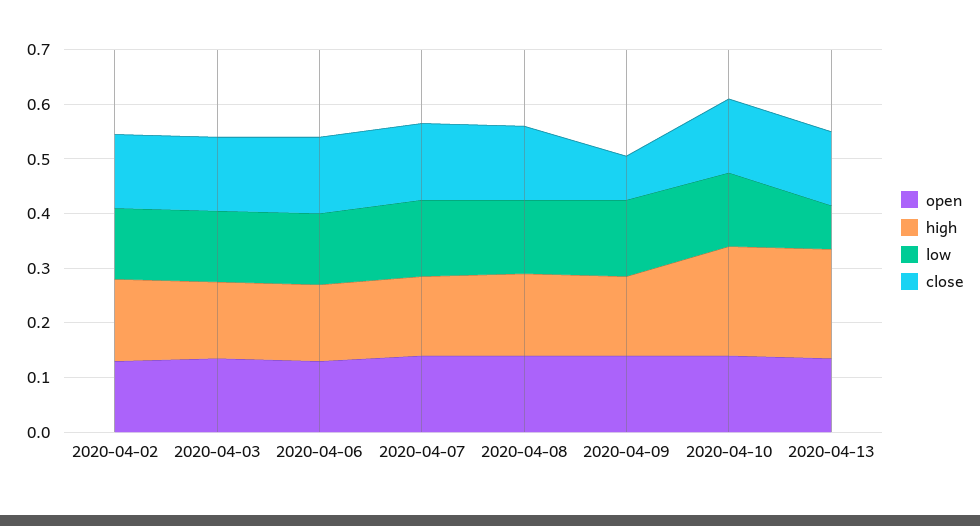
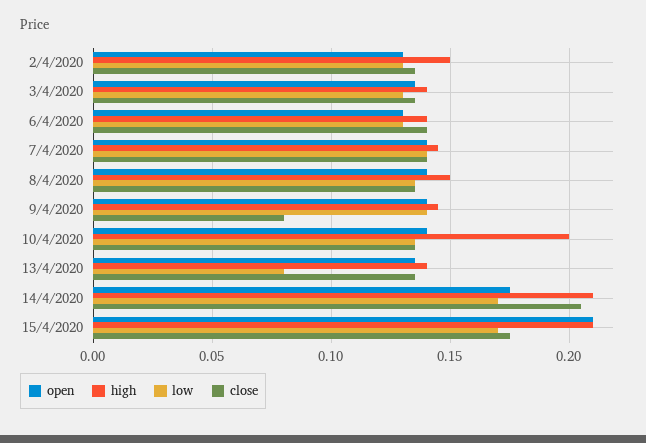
high, 2020-04-13: 0.2 -> 0.14
open, 14/4/2020: none -> 0.175
high, 14/4/2020: none -> 0.21
low, 14/4/2020: none -> 0.17
close, 14/4/2020: none -> 0.205
open, 15/4/2020: none -> 0.21
high, 15/4/2020: none -> 0.21
low, 15/4/2020: none -> 0.17
close, 15/4/2020: none -> 0.175

